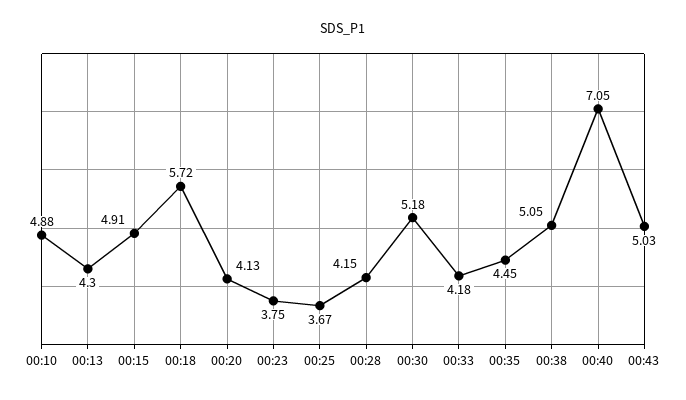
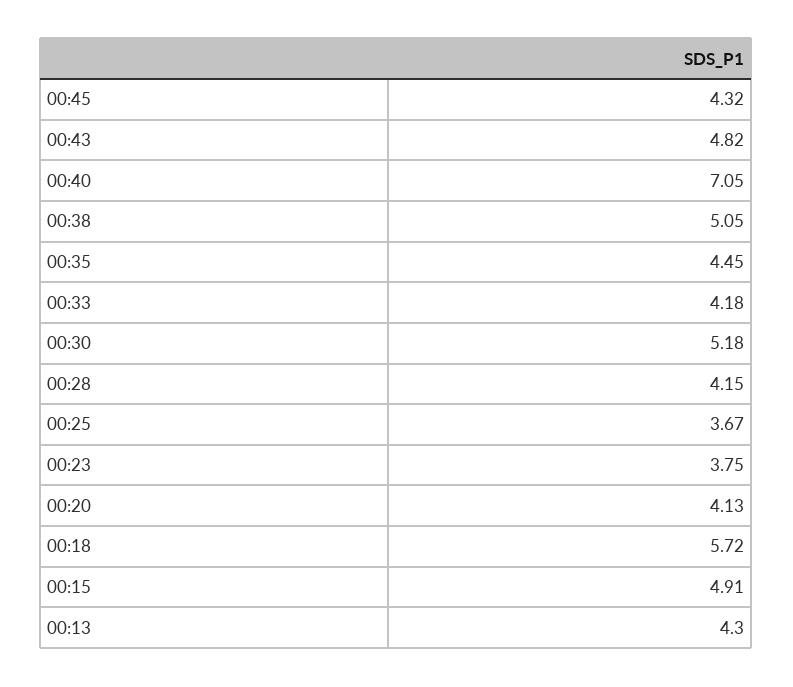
00:10: 4.88 -> none
00:43: 5.03 -> 4.82
00:45: none -> 4.32

